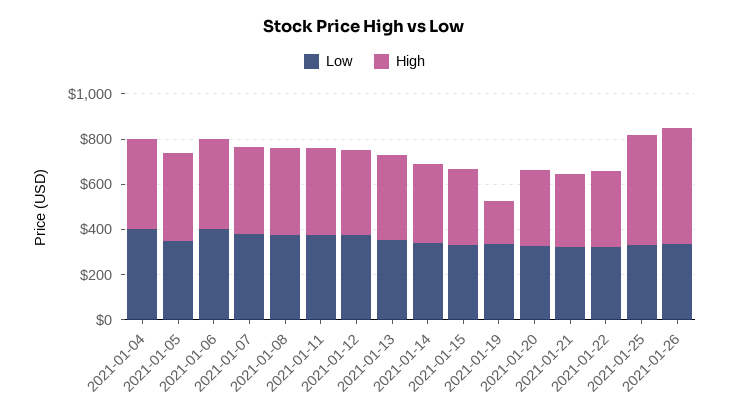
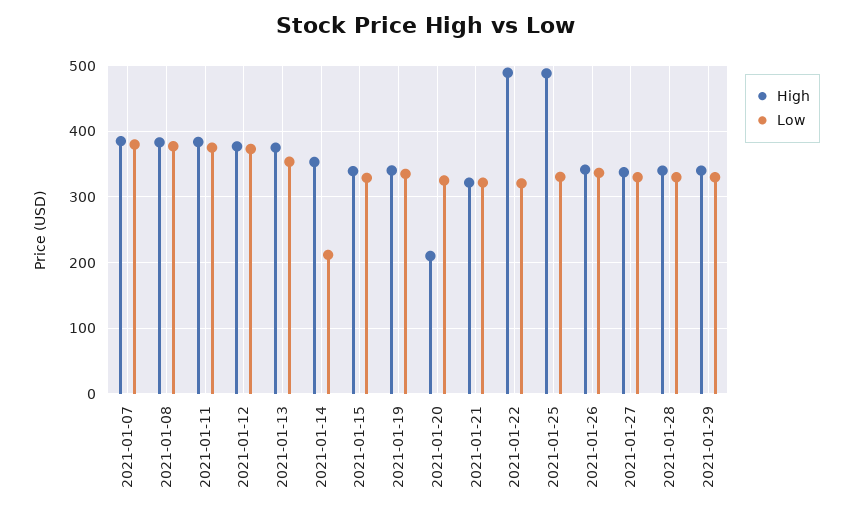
Low, 2021-01-04: 400 -> none
High, 2021-01-04: 400 -> none
Low, 2021-01-05: 350 -> none
High, 2021-01-05: 400 -> none
Low, 2021-01-06: 400 -> none
High, 2021-01-06: 400 -> none
Low, 2021-01-14: 350 -> 210
High, 2021-01-19: 200 -> 340
High, 2021-01-20: 350 -> 210
High, 2021-01-22: 350 -> 490
High, 2021-01-26: 500 -> 340
High, 2021-01-27: none -> 340
Low, 2021-01-27: none -> 330
High, 2021-01-28: none -> 340
Low, 2021-01-28: none -> 330
High, 2021-01-29: none -> 340
Low, 2021-01-29: none -> 330

